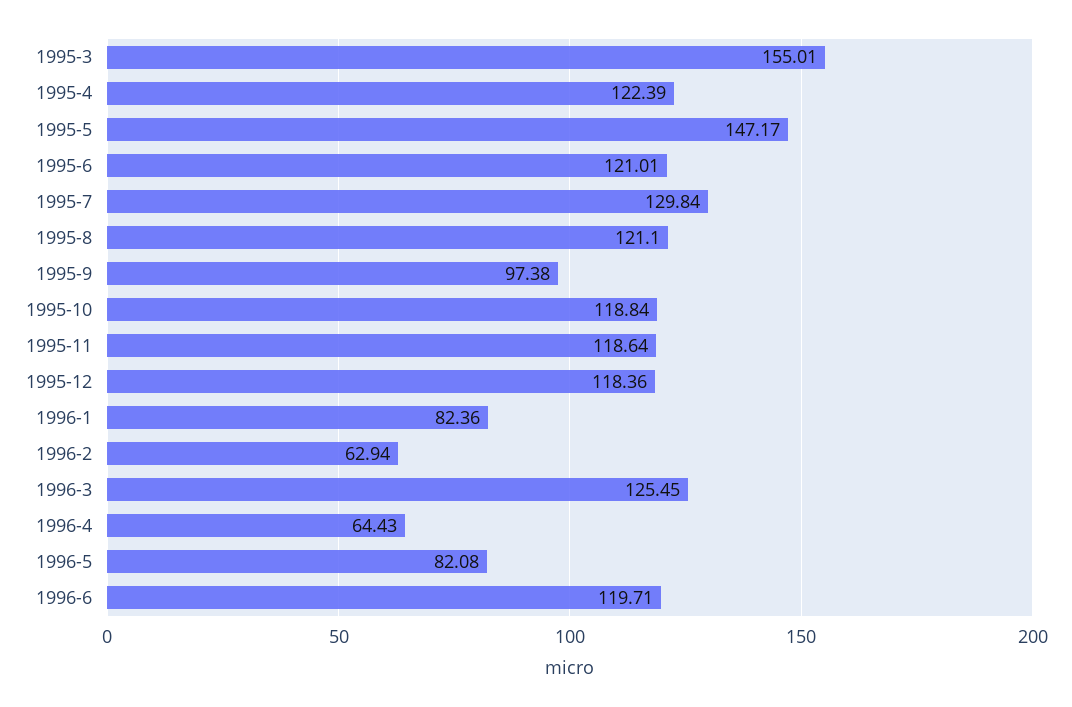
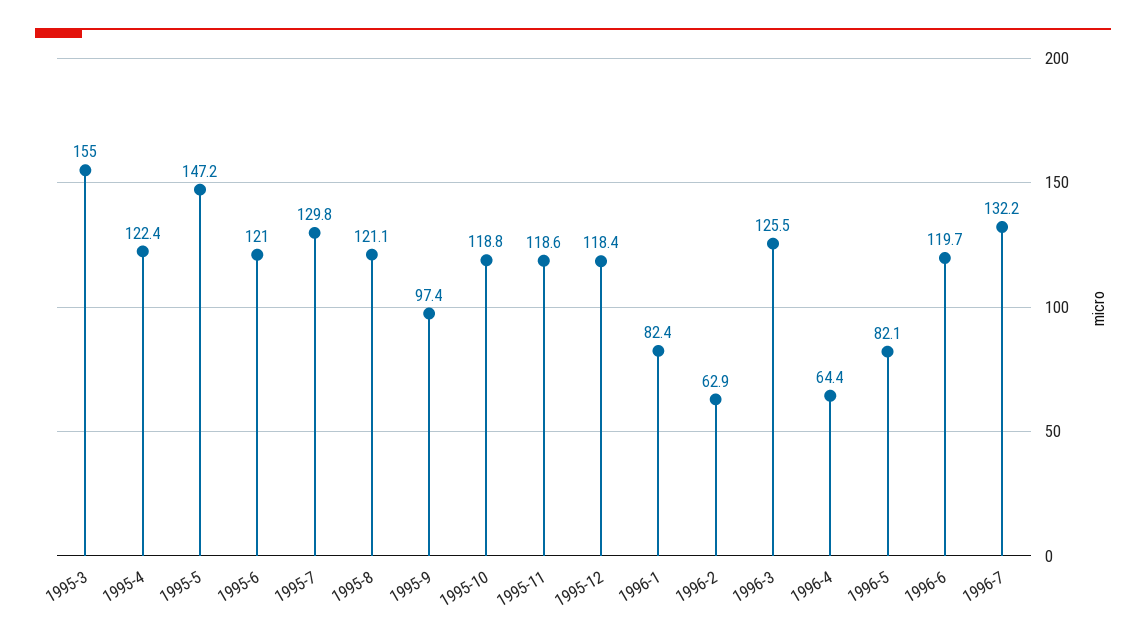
1996-7: none -> 132.2

